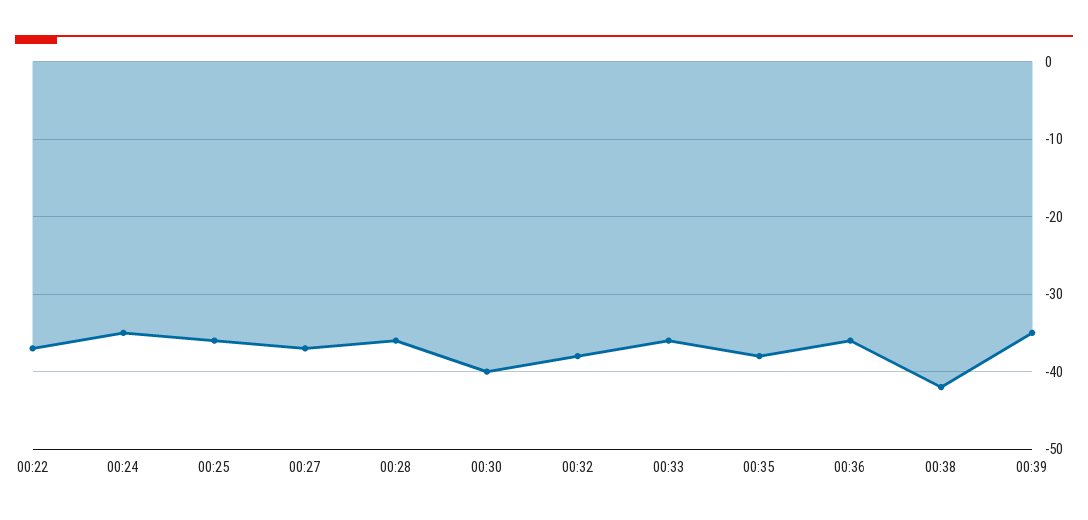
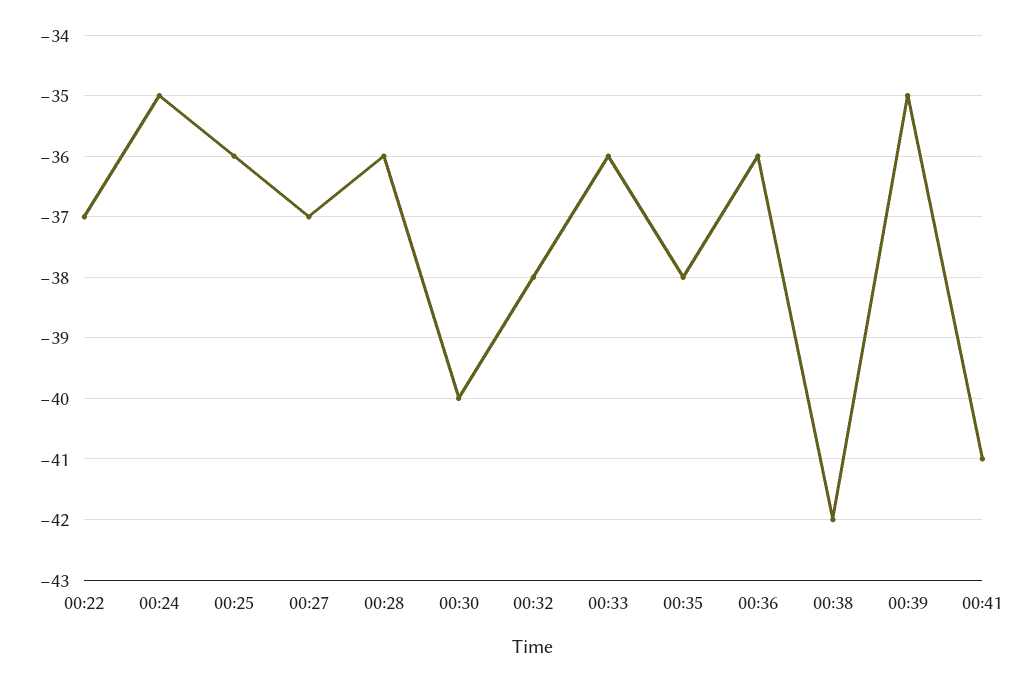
00:41: none -> -41

